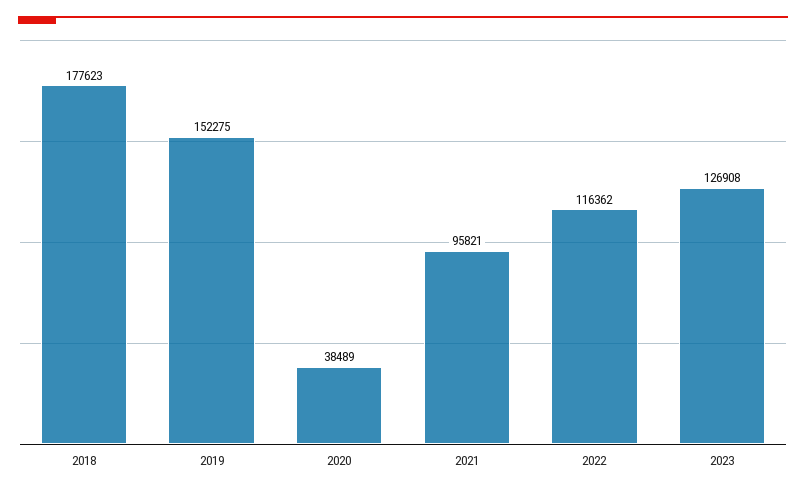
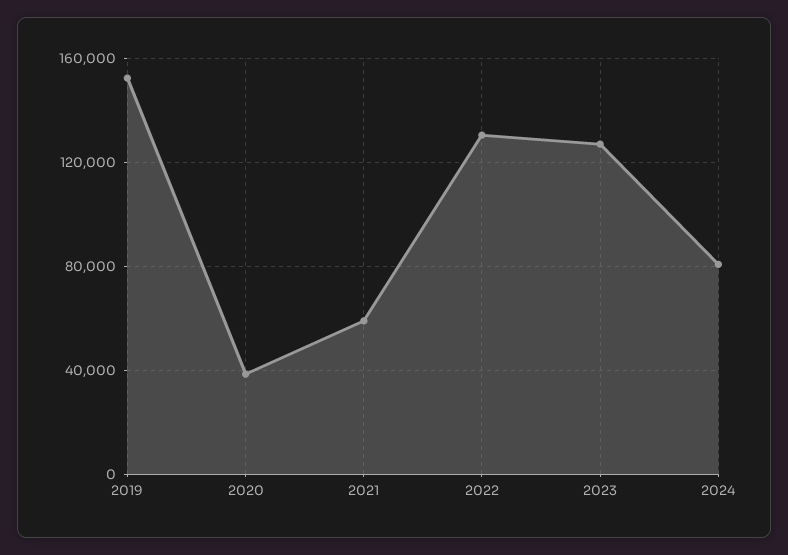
2018: 177623 -> none
2021: 95821 -> 60000
2022: 116362 -> 130000
2024: none -> 80000

